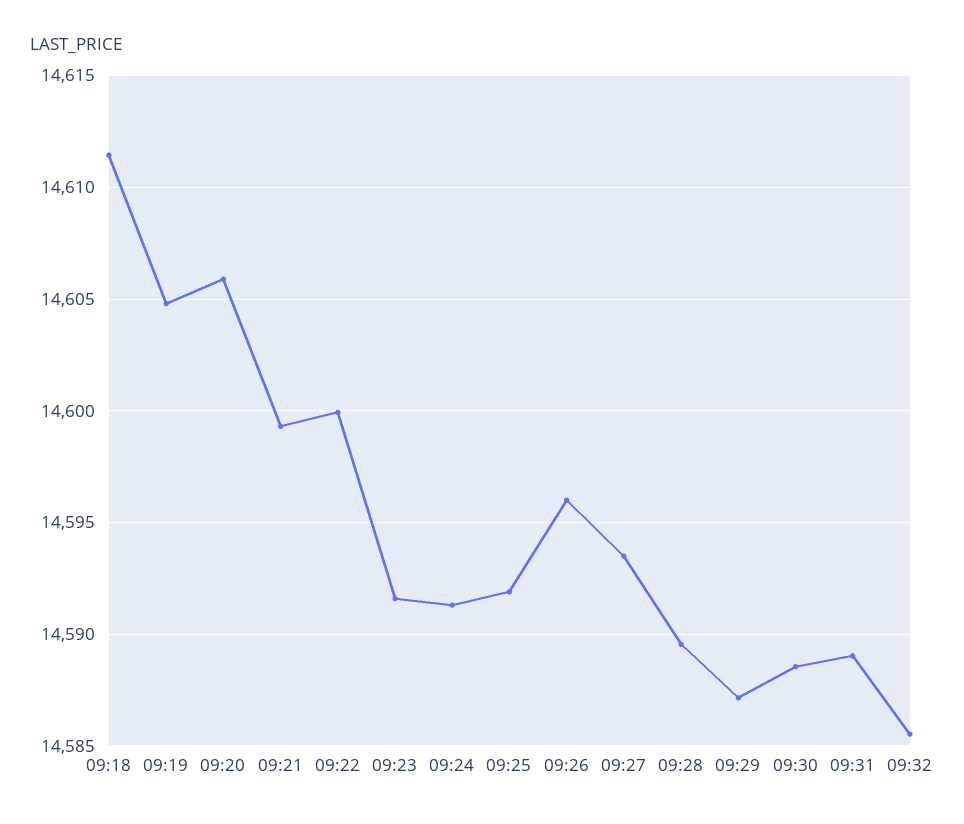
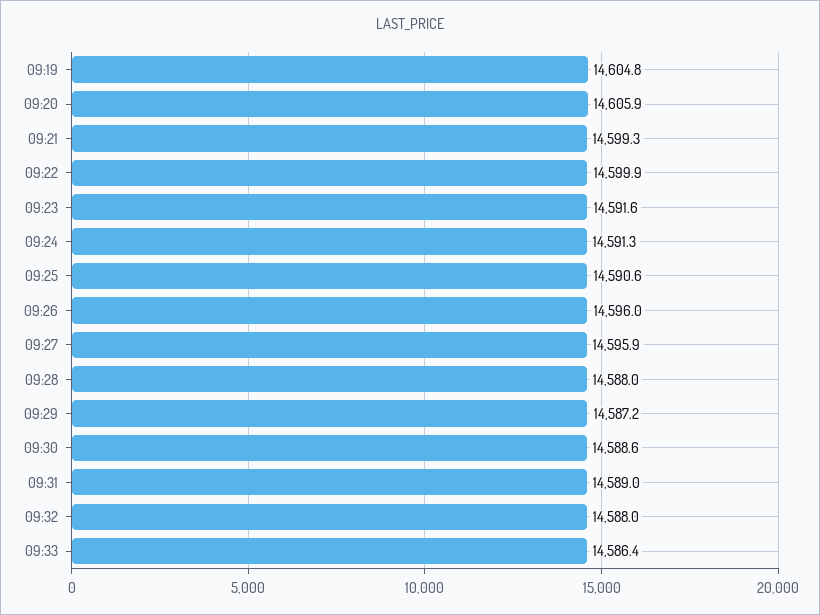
09:18: 14611.5 -> none
09:25: 14592 -> 14590.6
09:27: 14593.5 -> 14595.9
09:28: 14589.5 -> 14588
09:32: 14585.5 -> 14588
09:33: none -> 14586.4

